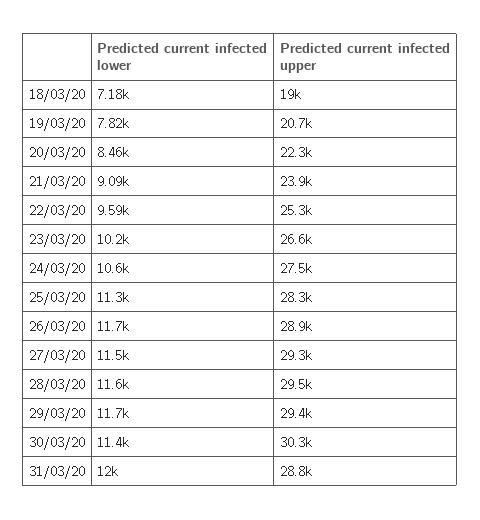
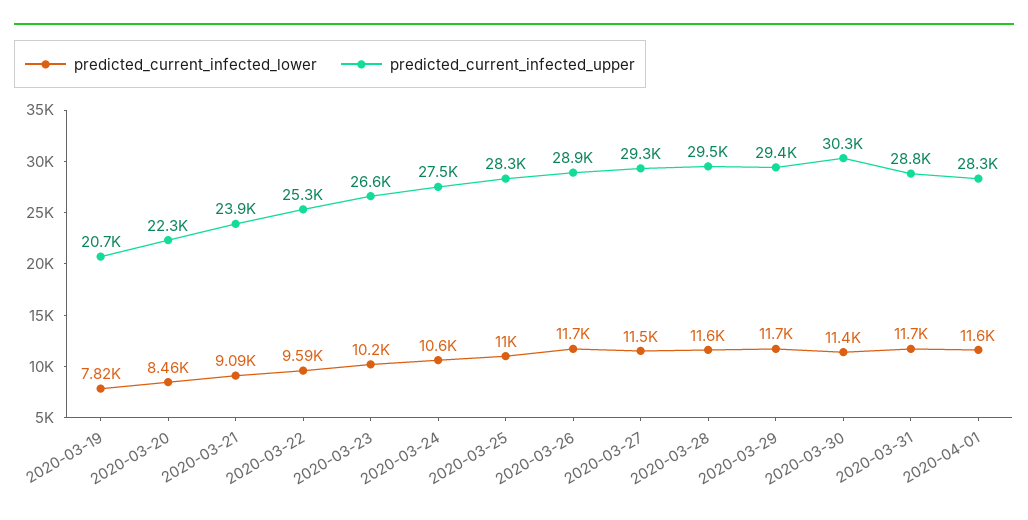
Predicted current infected lower, 18/03/20: 7180 -> none
Predicted current infected upper, 18/03/20: 19000 -> none
Predicted current infected lower, 25/03/20: 11300 -> 11000
Predicted current infected lower, 31/03/20: 12000 -> 11700
Predicted current infected lower, 2020-04-01: none -> 11600
Predicted current infected upper, 2020-04-01: none -> 28300

